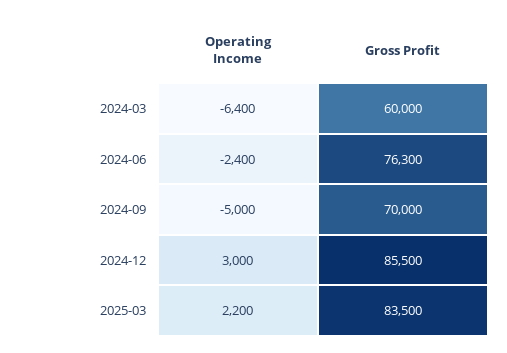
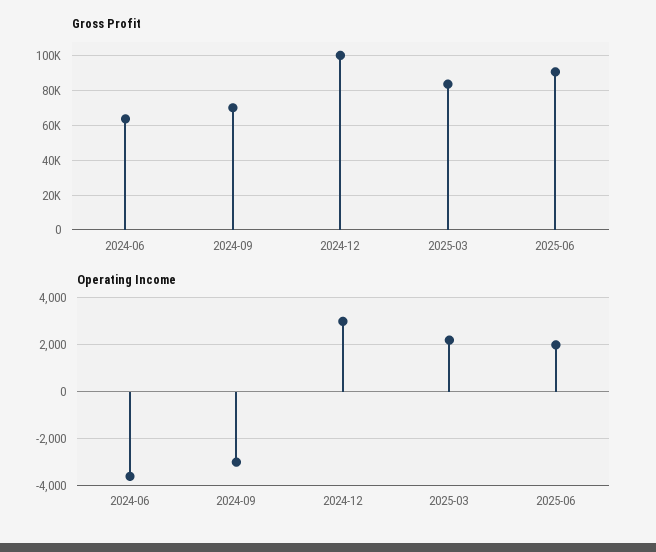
Operating Income, 2024-03: -6400 -> none
Gross Profit, 2024-03: 60000 -> none
Operating Income, 2024-06: -2400 -> -3500
Gross Profit, 2024-06: 76300 -> 65000
Operating Income, 2024-09: -5000 -> -3000
Gross Profit, 2024-12: 85500 -> 100000
Gross Profit, 2025-06: none -> 90000
Operating Income, 2025-06: none -> 2000

